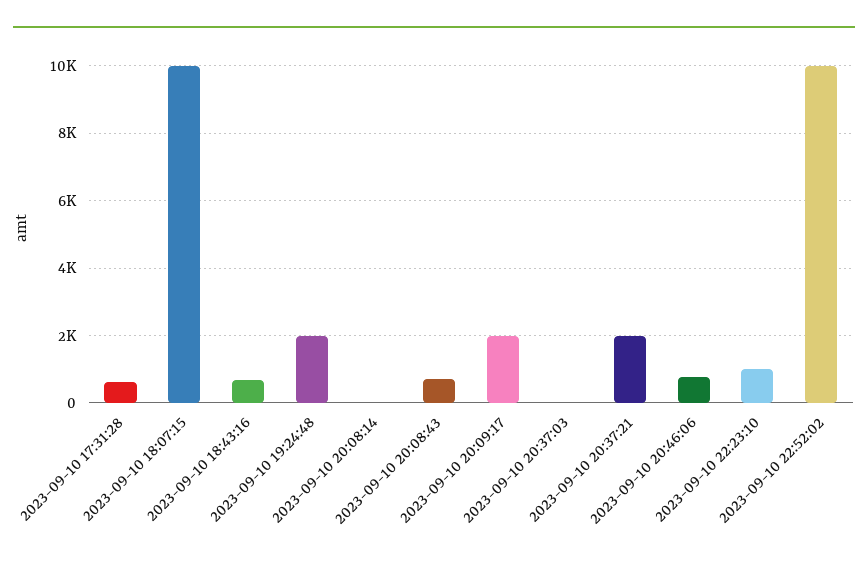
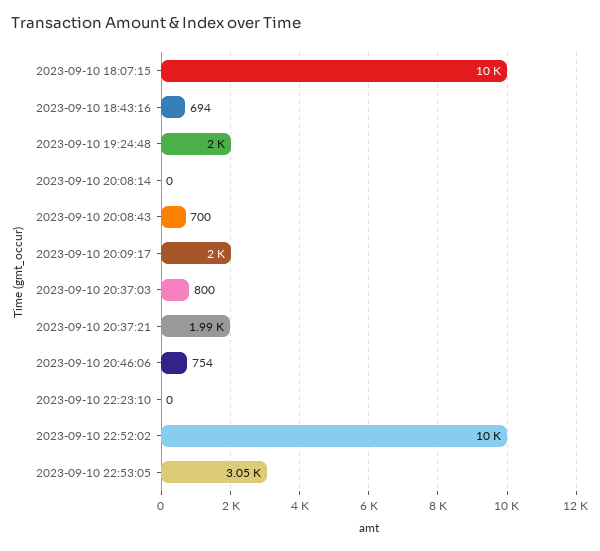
2023-09-10 17:31:28: 600 -> none
2023-09-10 20:37:03: 0 -> 800
2023-09-10 22:23:10: 1000 -> 0
2023-09-10 22:53:05: none -> 3050

